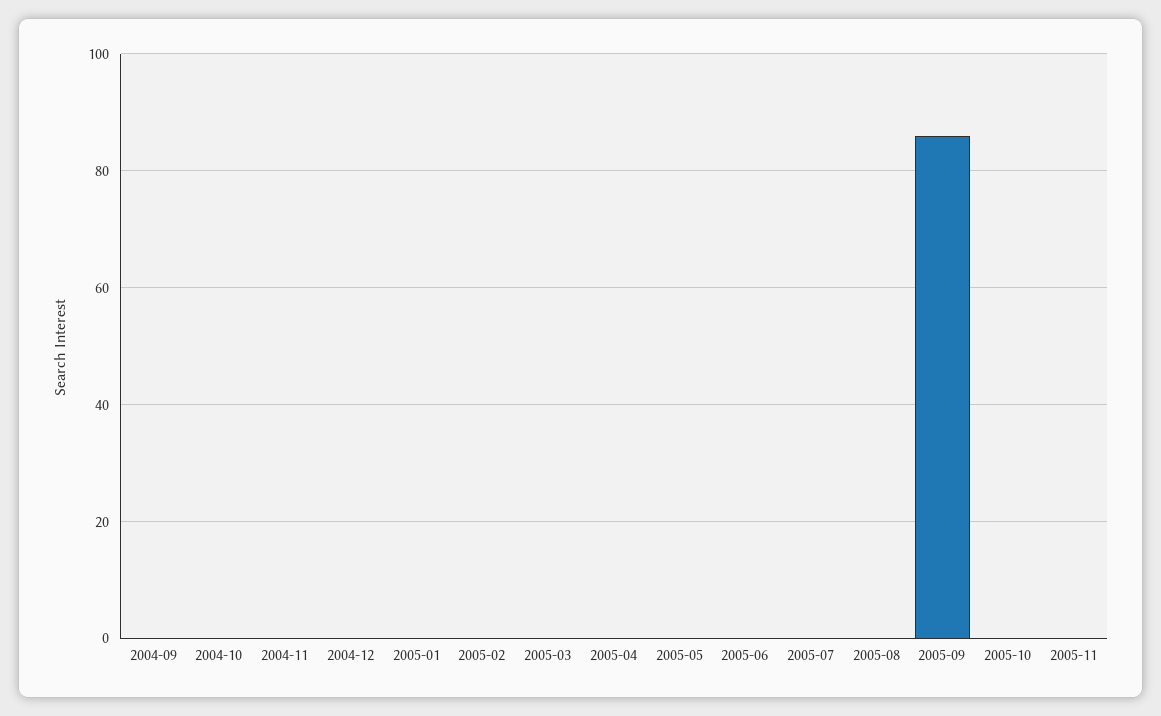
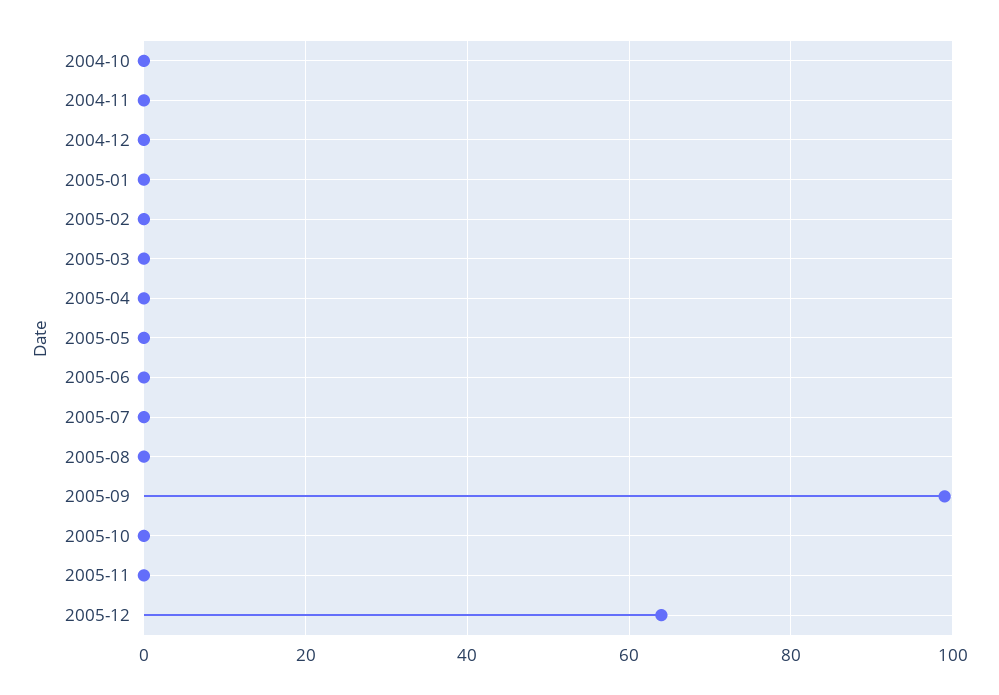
2004-09: 0 -> none
2005-09: 85 -> 100
2005-12: none -> 65

